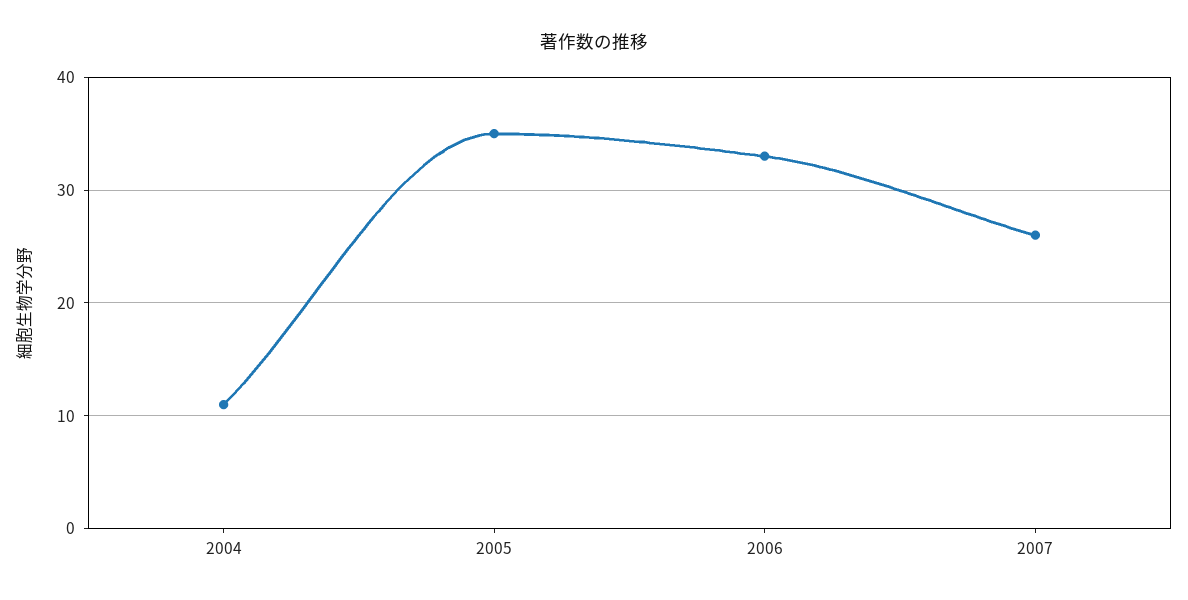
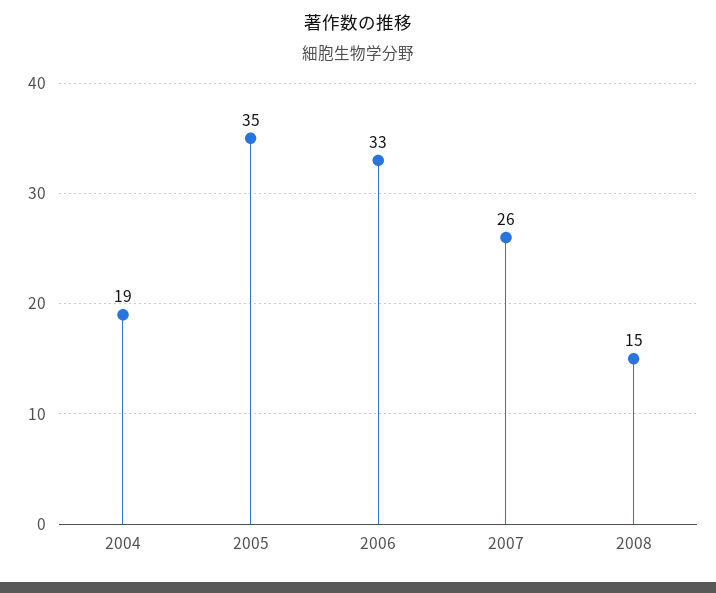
2004: 11 -> 19
2008: none -> 15

